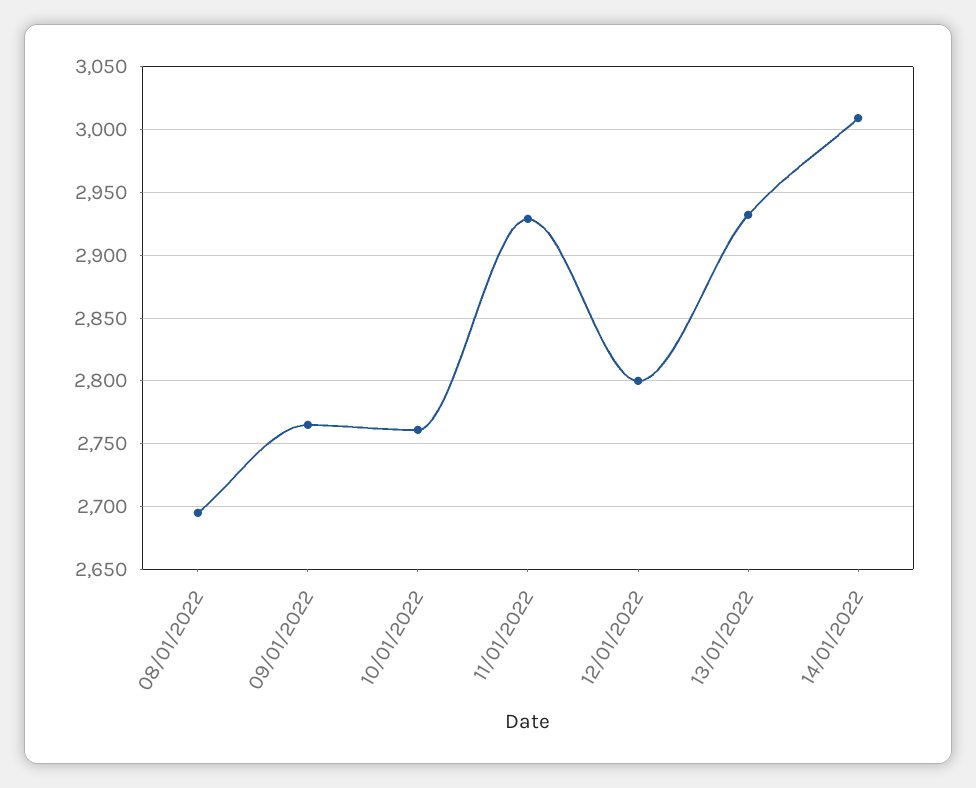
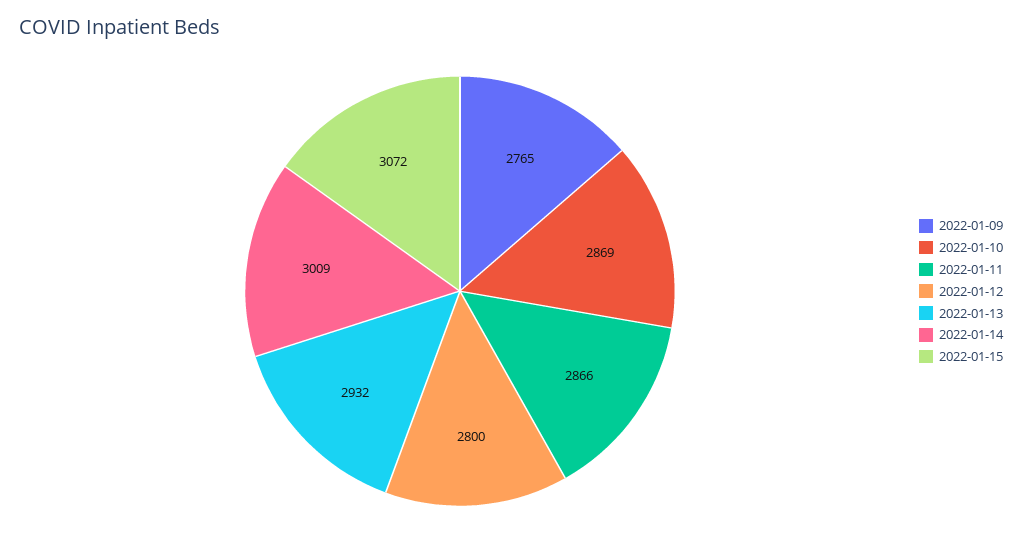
08/01/2022: 2695 -> none
10/01/2022: 2760 -> 2869
11/01/2022: 2930 -> 2866
2022-01-15: none -> 3072

